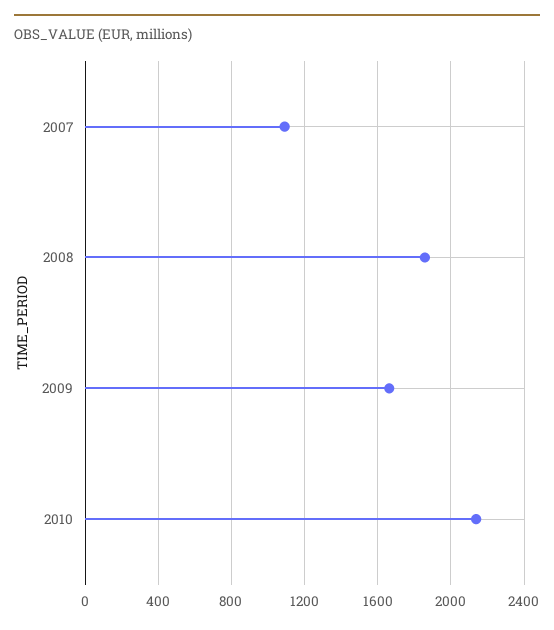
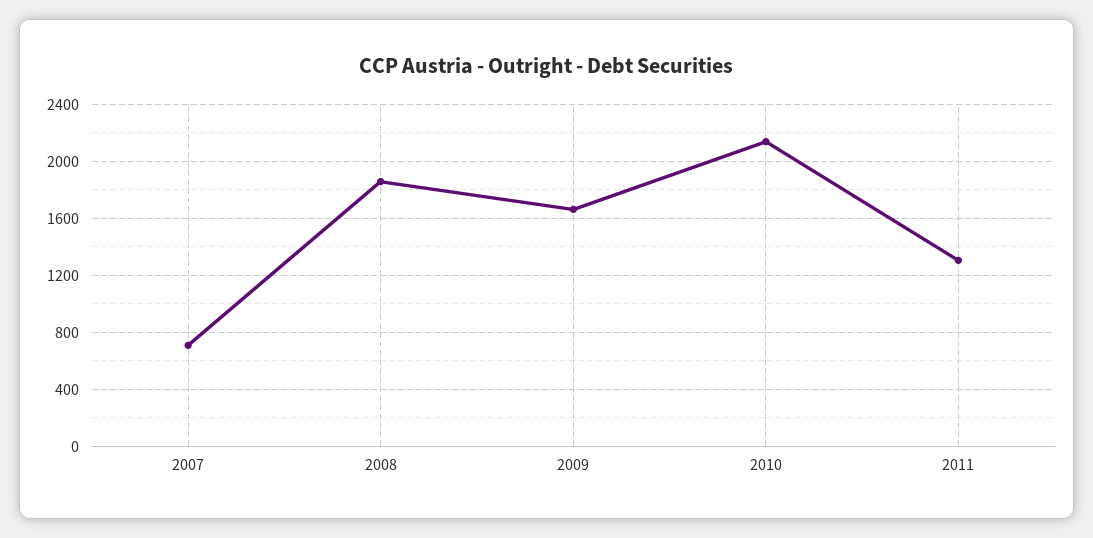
2007: 1100 -> 700
2011: none -> 1300

